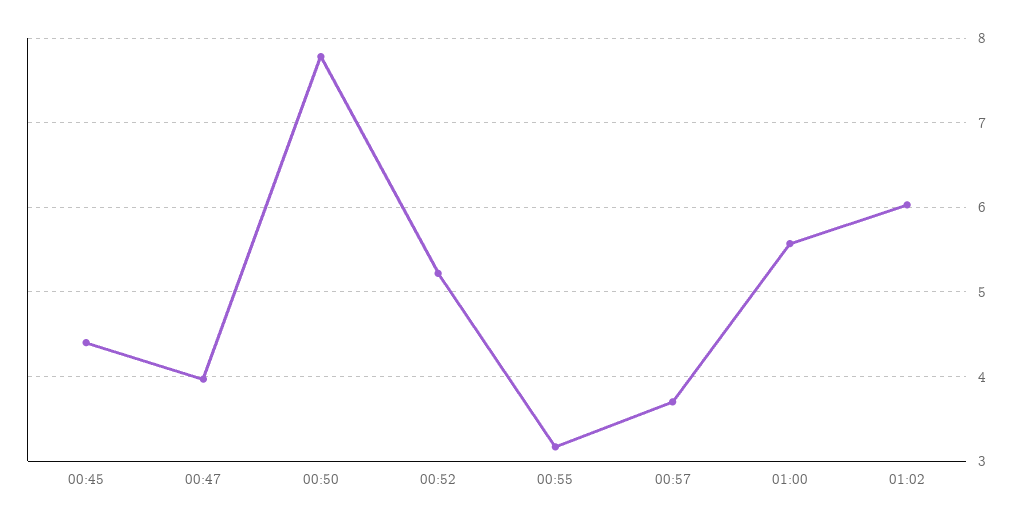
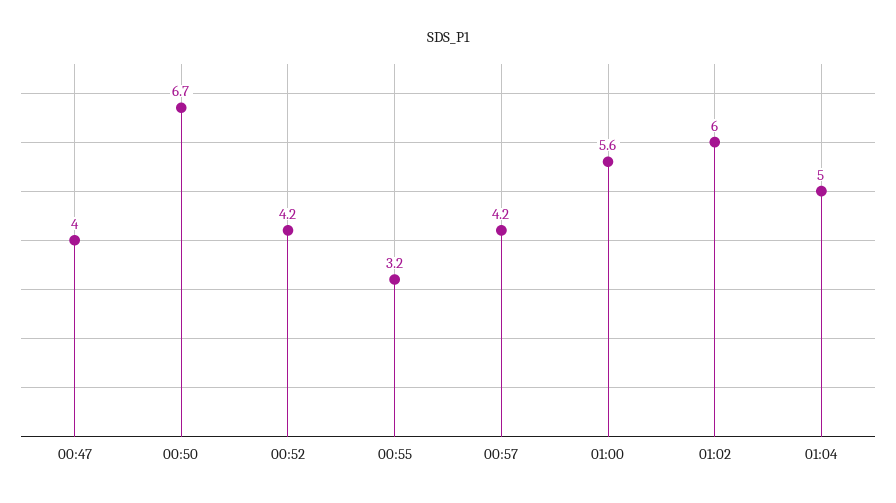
00:45: 4.4 -> none
00:50: 7.8 -> 6.7
00:52: 5.2 -> 4.2
00:57: 3.7 -> 4.2
01:04: none -> 5

